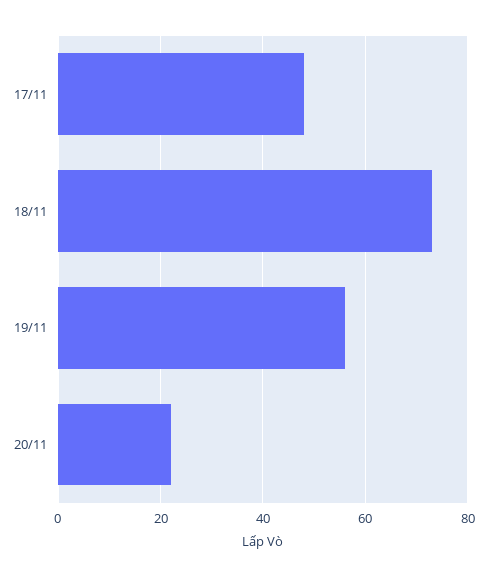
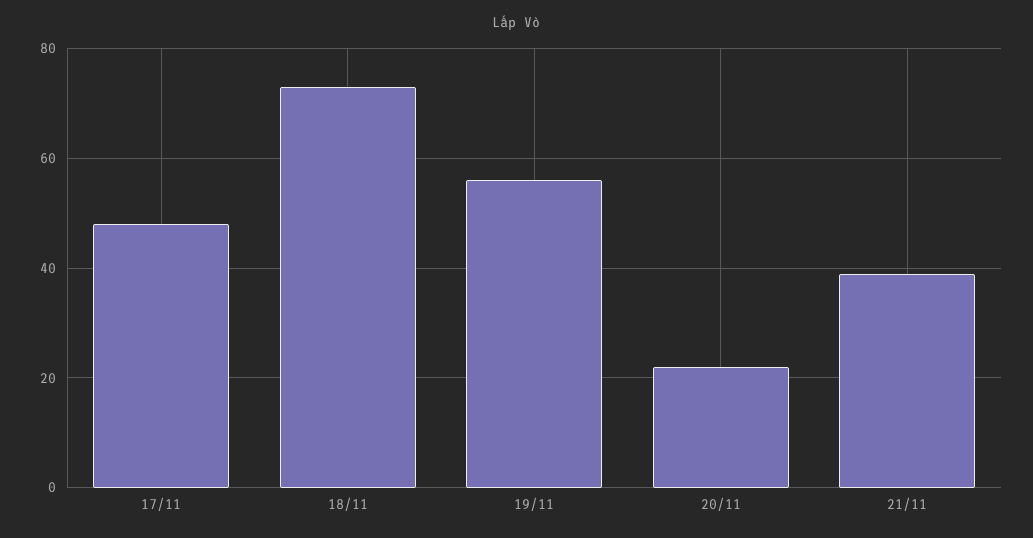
21/11: none -> 40

